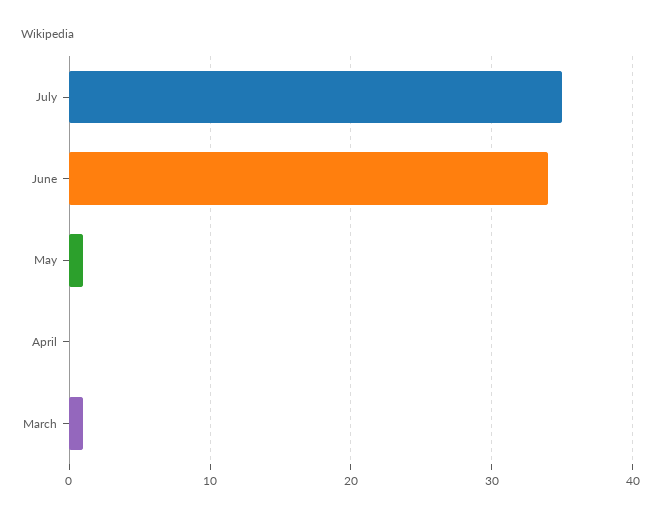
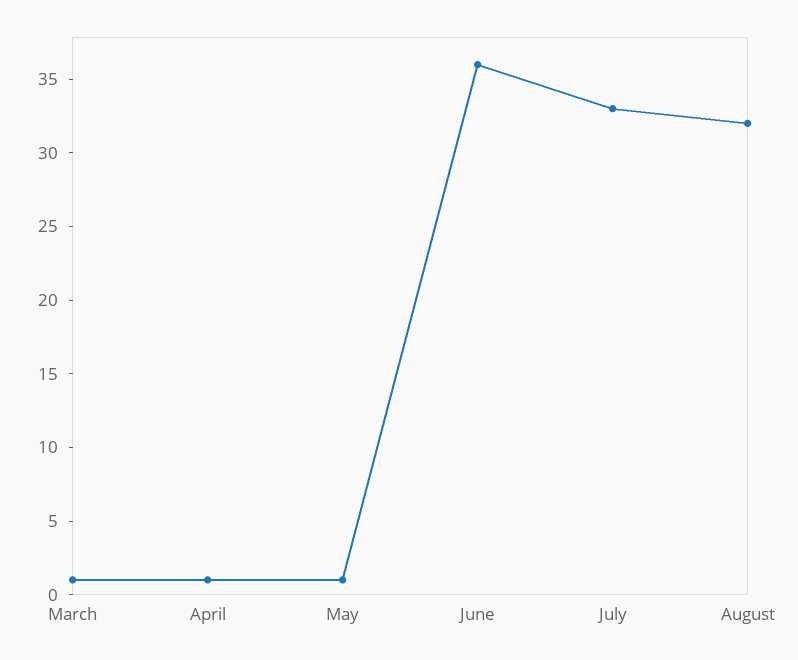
July: 35 -> 33
June: 34 -> 36
April: 0 -> 1
August: none -> 32

